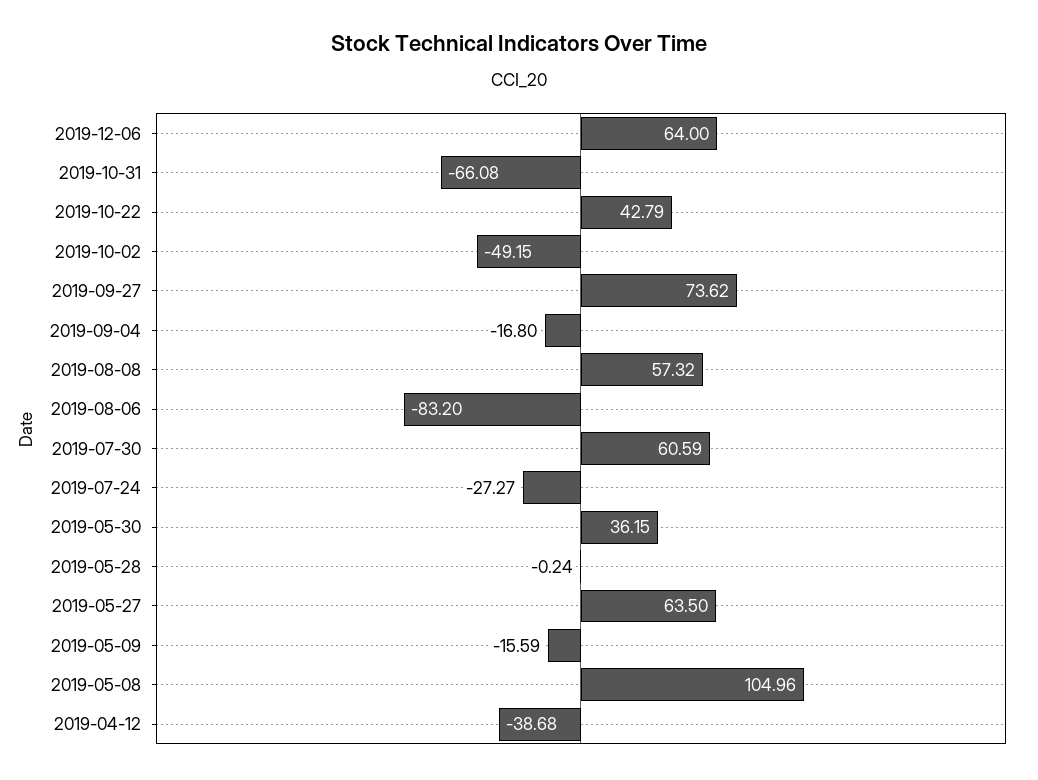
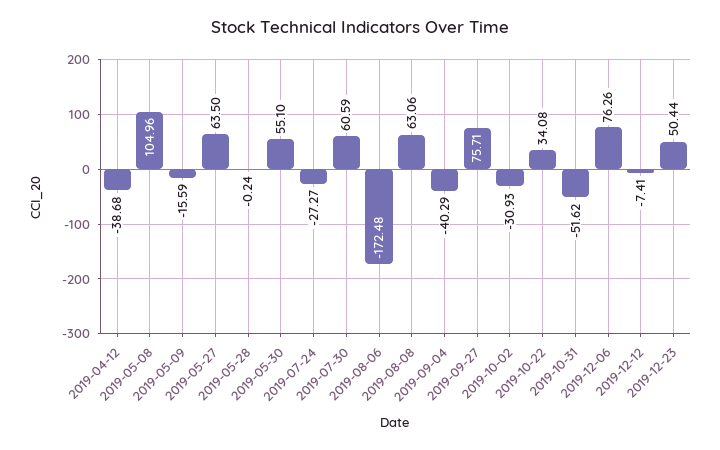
2019-12-06: 64 -> 76.26
2019-10-31: -66.08 -> -51.62
2019-10-22: 42.79 -> 34.08
2019-10-02: -49.15 -> -30.93
2019-09-27: 73.62 -> 75.71
2019-09-04: -16.8 -> -40.29
2019-08-08: 57.32 -> 63.06
2019-08-06: -83.2 -> -172.48
2019-05-30: 36.15 -> 55.1
2019-12-12: none -> -7.41
2019-12-23: none -> 50.44

